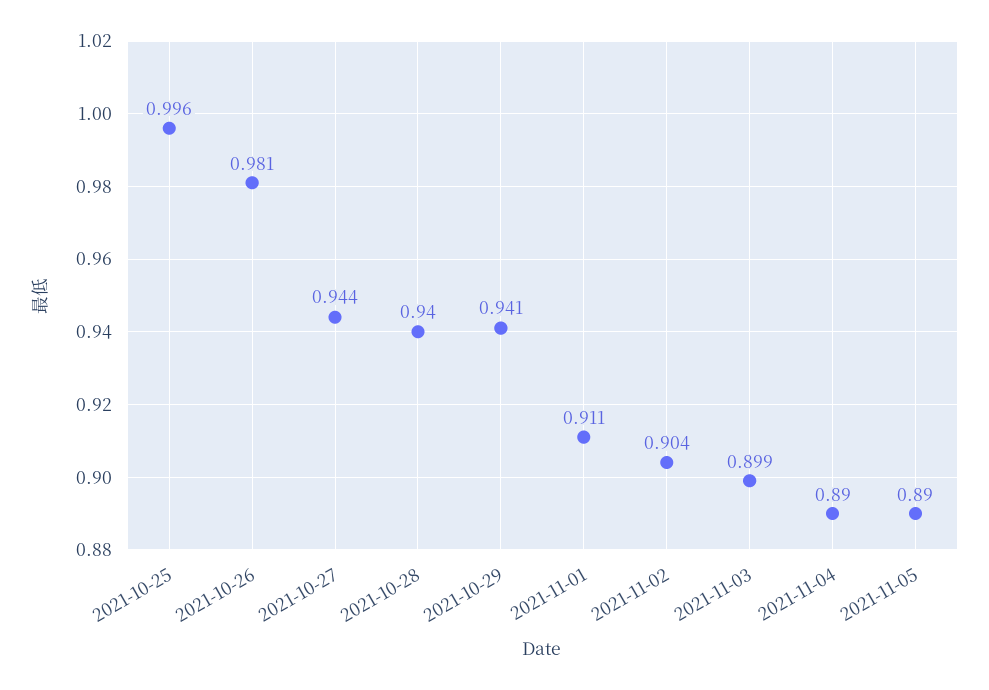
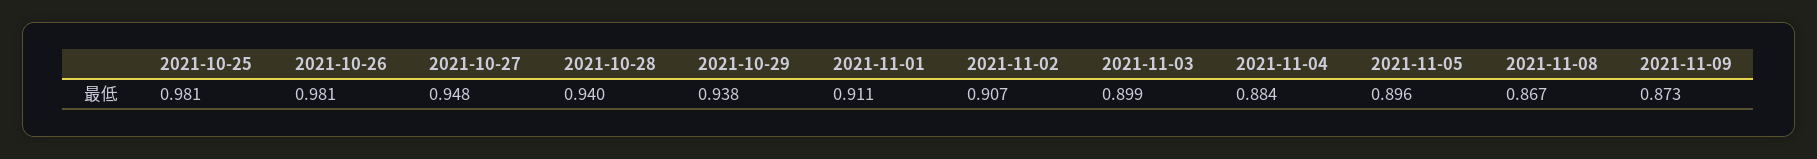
2021-10-25: 0.996 -> 0.981
2021-10-27: 0.944 -> 0.948
2021-10-29: 0.941 -> 0.938
2021-11-02: 0.904 -> 0.907
2021-11-04: 0.89 -> 0.884
2021-11-05: 0.89 -> 0.896
2021-11-08: none -> 0.867
2021-11-09: none -> 0.873

